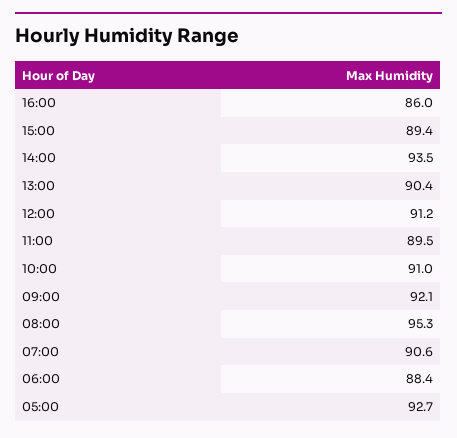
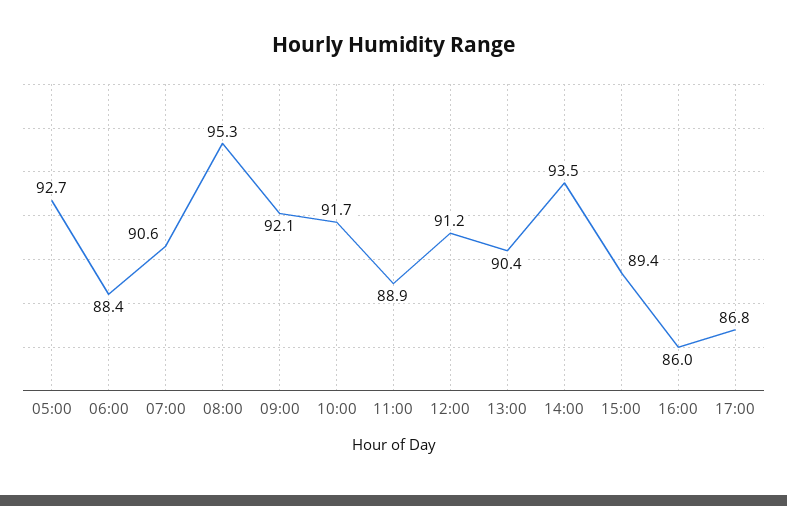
11:00: 89.5 -> 88.9
10:00: 91 -> 91.7
17:00: none -> 86.8

